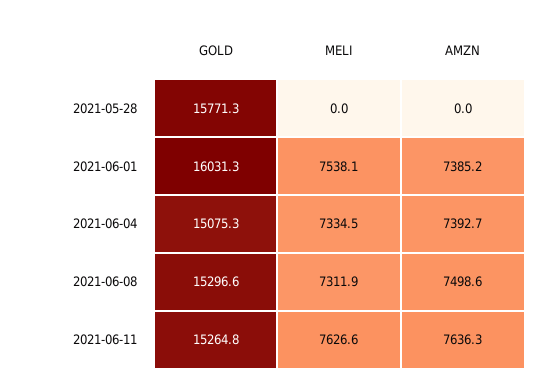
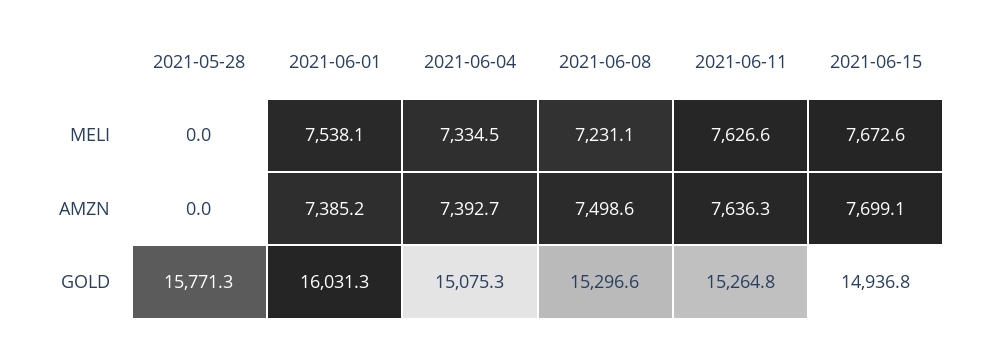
MELI, 2021-06-08: 7311.9 -> 7231.1
MELI, 2021-06-15: none -> 7672.6
AMZN, 2021-06-15: none -> 7699.1
GOLD, 2021-06-15: none -> 14936.8

